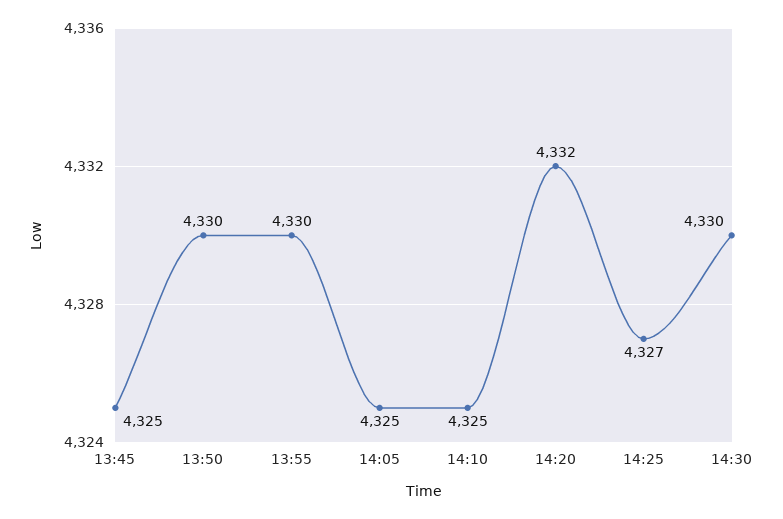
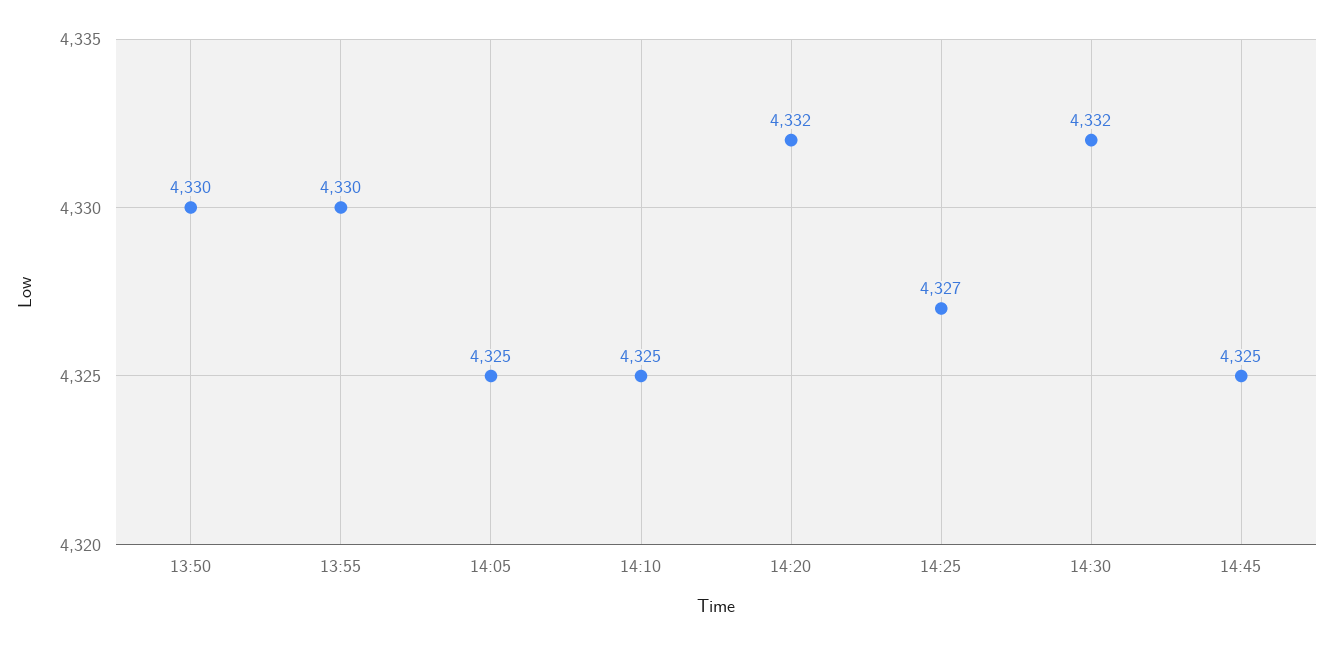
13:45: 4325 -> none
14:30: 4330 -> 4332
14:45: none -> 4325

